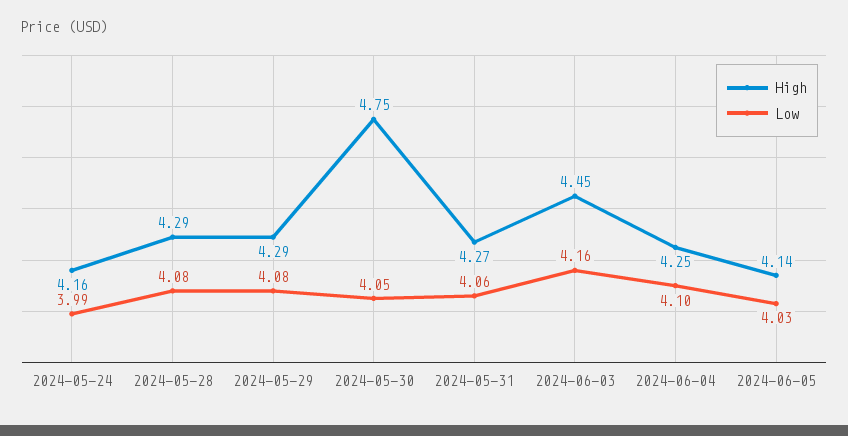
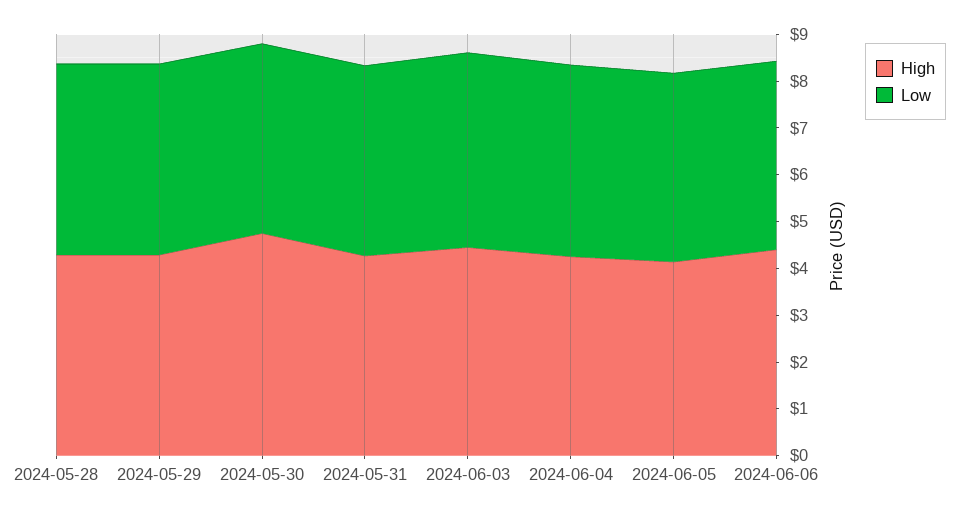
High, 2024-05-24: 4.16 -> none
Low, 2024-05-24: 3.99 -> none
High, 2024-06-06: none -> 4.4
Low, 2024-06-06: none -> 4

